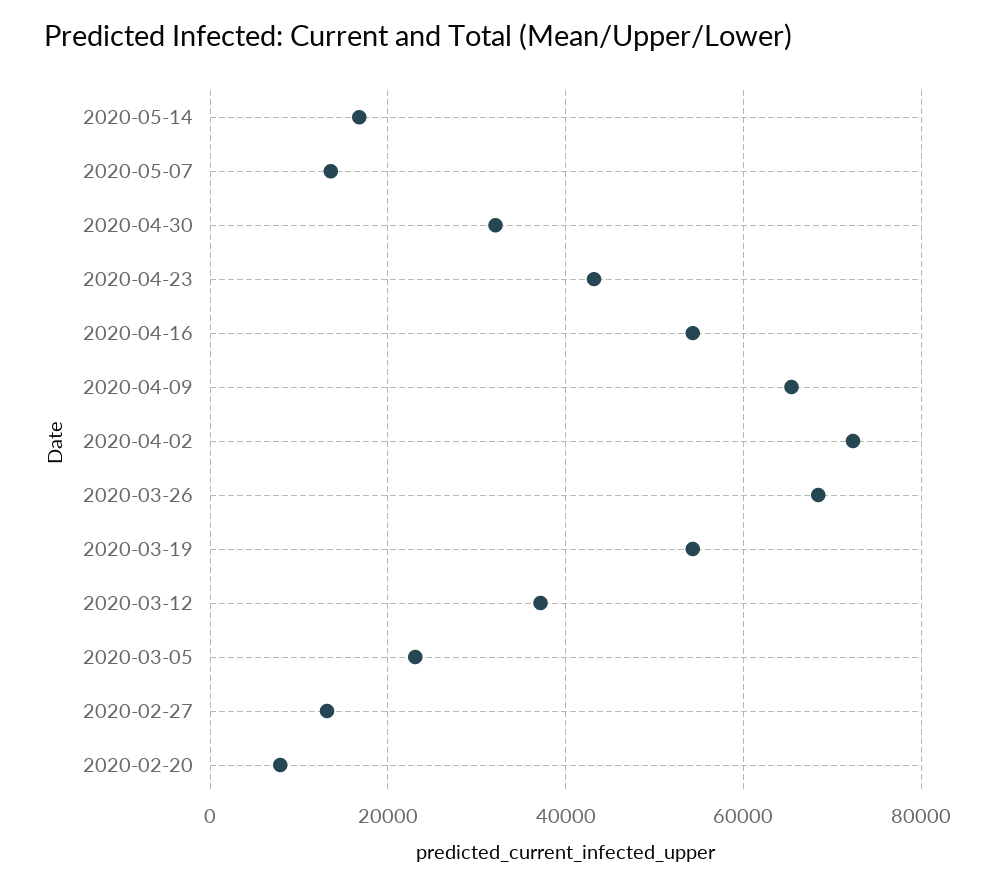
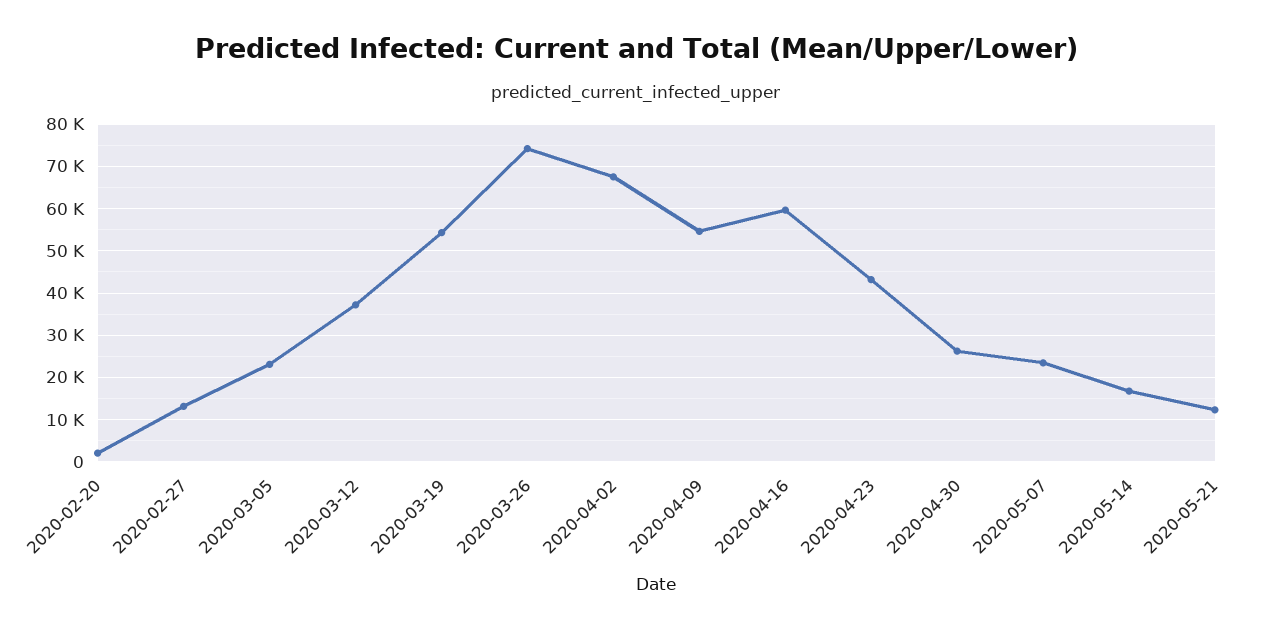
2020-05-07: 14000 -> 24000
2020-04-30: 32000 -> 26000
2020-04-16: 54000 -> 60000
2020-04-09: 66000 -> 54000
2020-04-02: 72000 -> 68000
2020-03-26: 68000 -> 74000
2020-02-20: 8000 -> 2000
2020-05-21: none -> 12000

